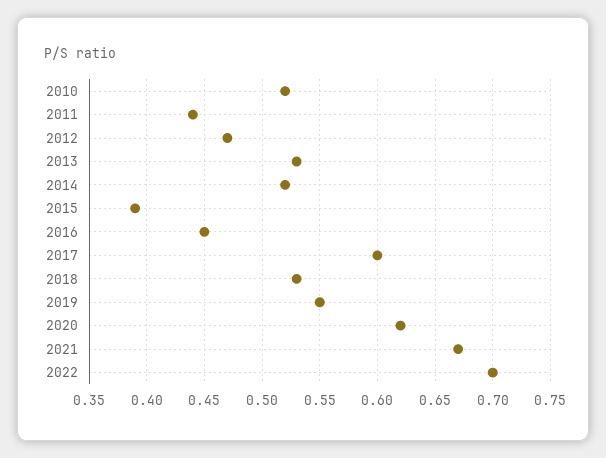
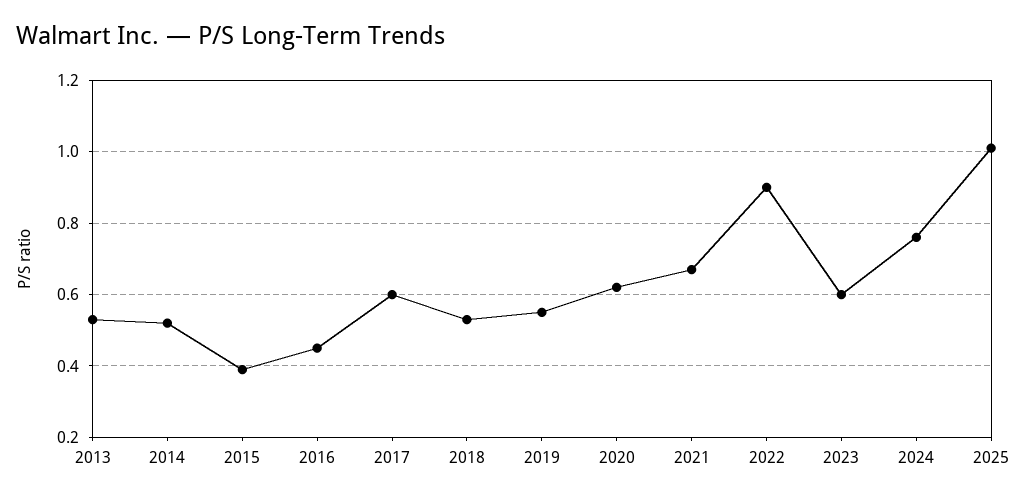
2010: 0.52 -> none
2011: 0.44 -> none
2012: 0.47 -> none
2022: 0.7 -> 0.9
2023: none -> 0.6
2024: none -> 0.75
2025: none -> 1

